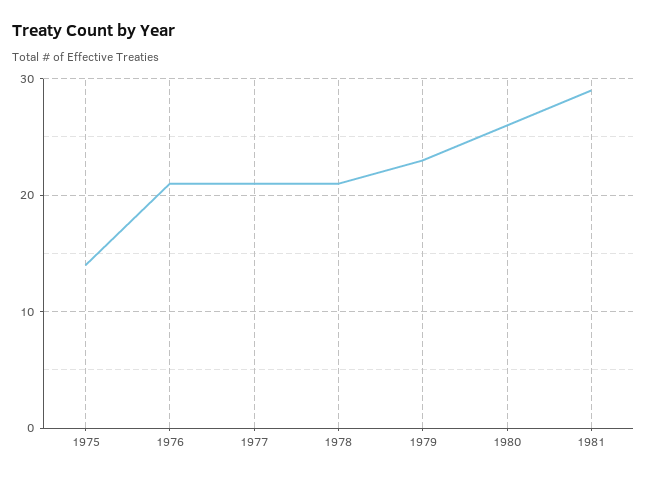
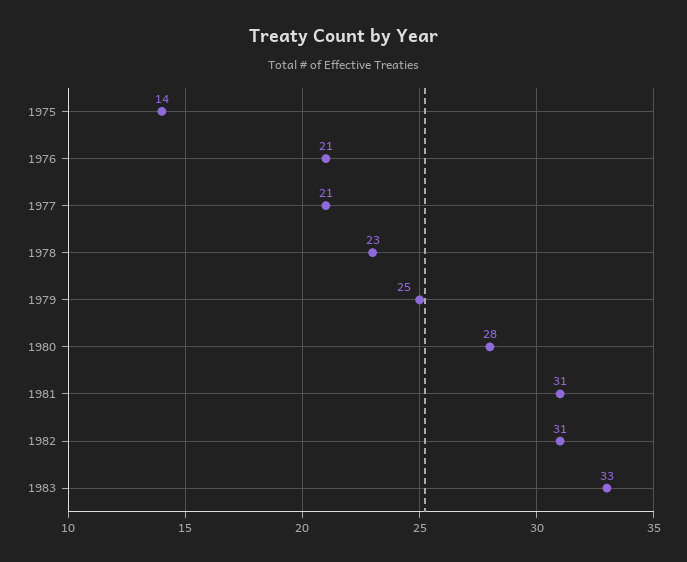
1978: 21 -> 23
1979: 23 -> 25
1980: 26 -> 28
1981: 29 -> 31
1982: none -> 31
1983: none -> 33

